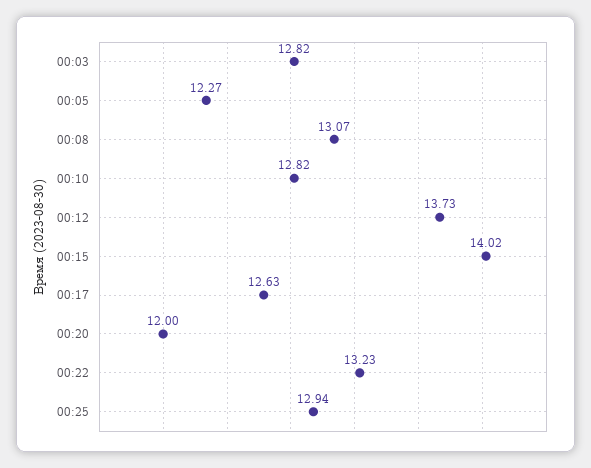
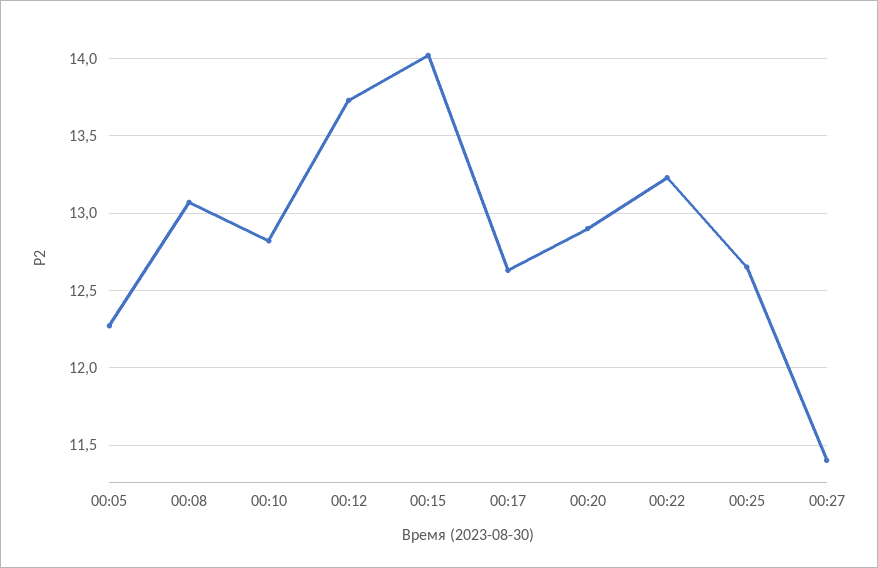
00:03: 12.82 -> none
00:20: 12 -> 12.9
00:25: 12.94 -> 12.65
00:27: none -> 11.4

